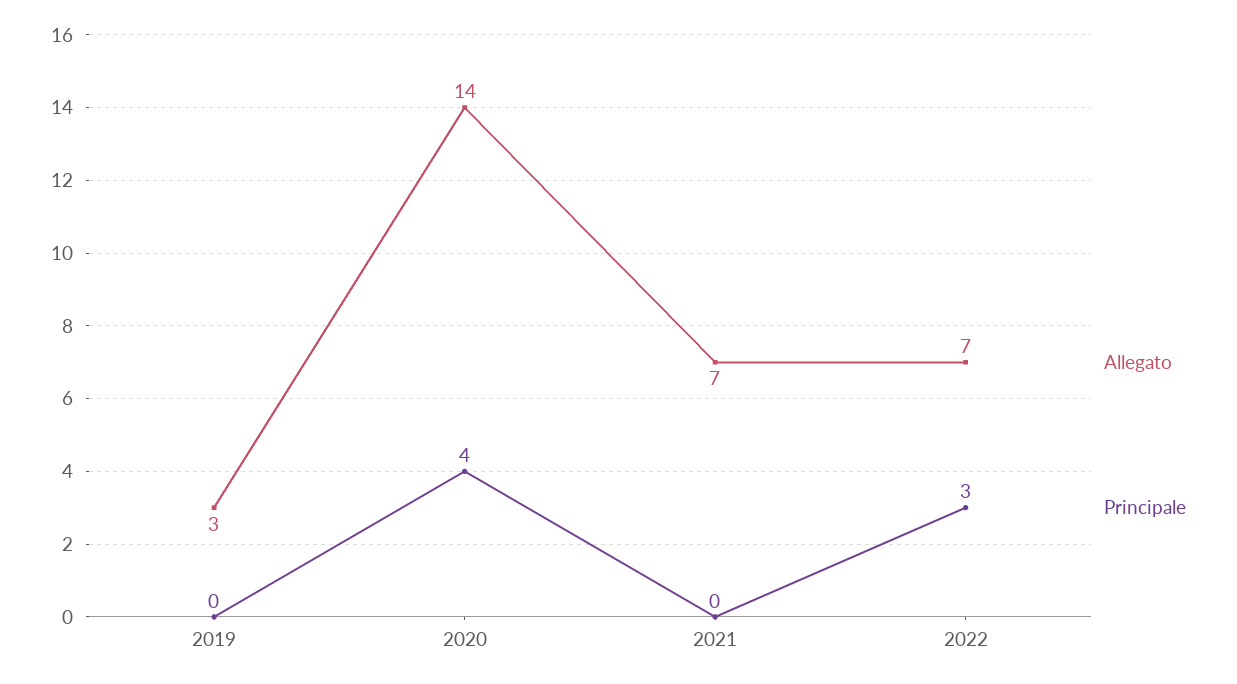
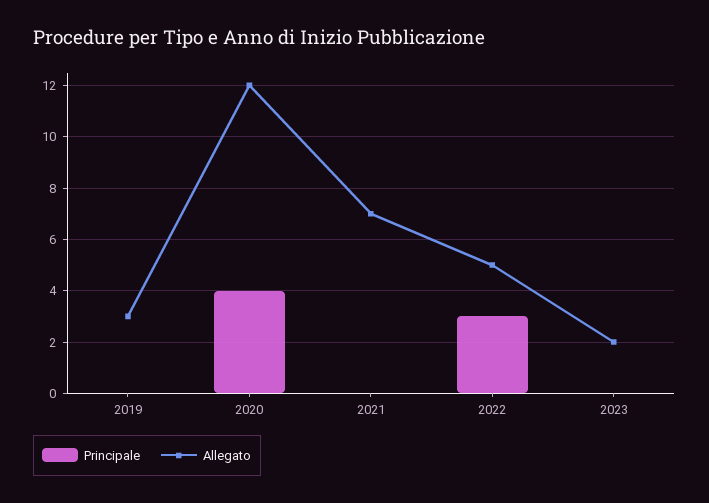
Allegato, 2020: 14 -> 12
Allegato, 2022: 7 -> 5
Principale, 2023: none -> 0
Allegato, 2023: none -> 2

